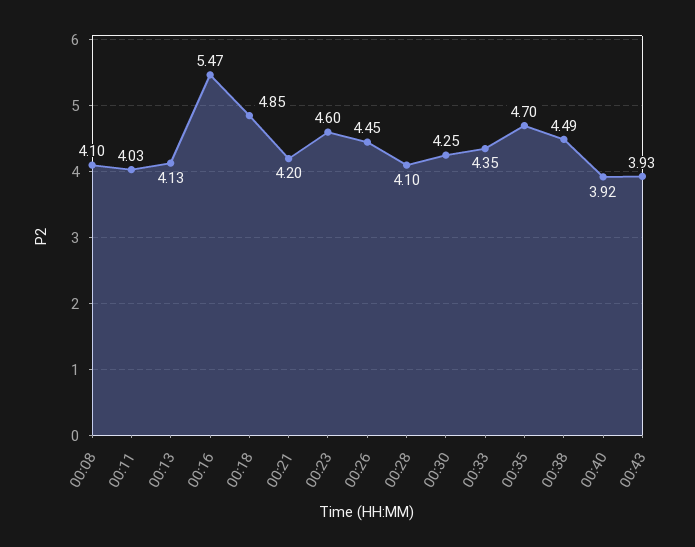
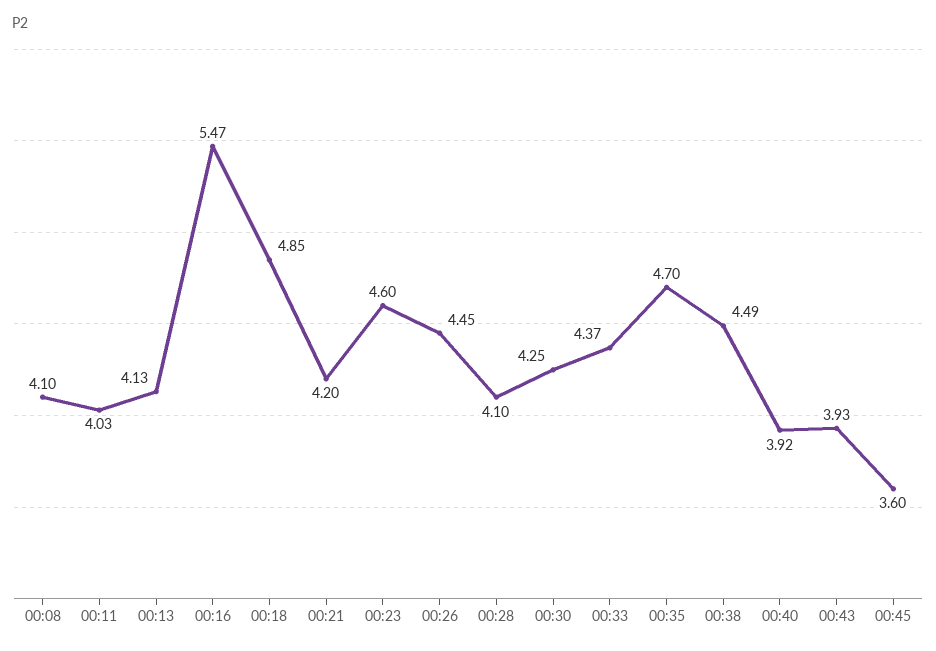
00:33: 4.35 -> 4.37
00:45: none -> 3.6

